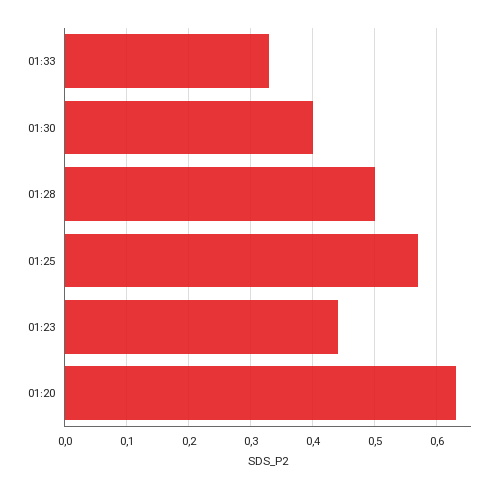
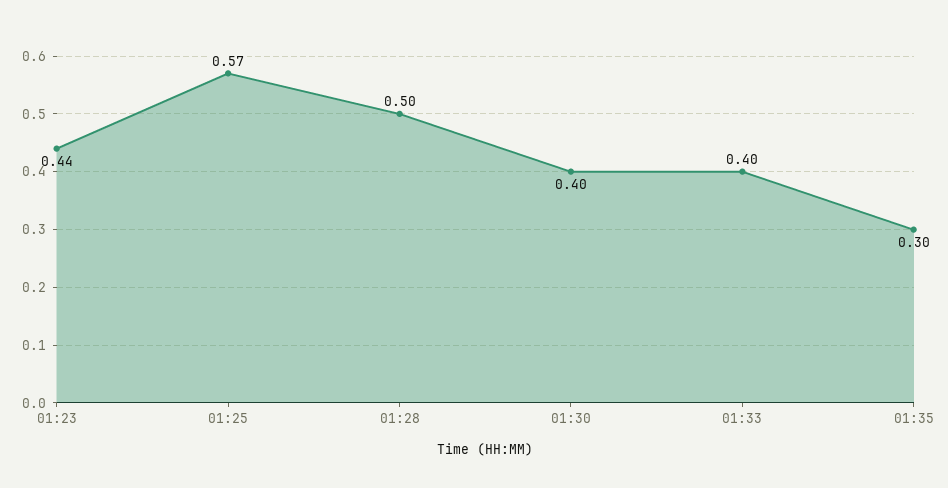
01:33: 0.33 -> 0.4
01:20: 0.63 -> none
01:35: none -> 0.3

